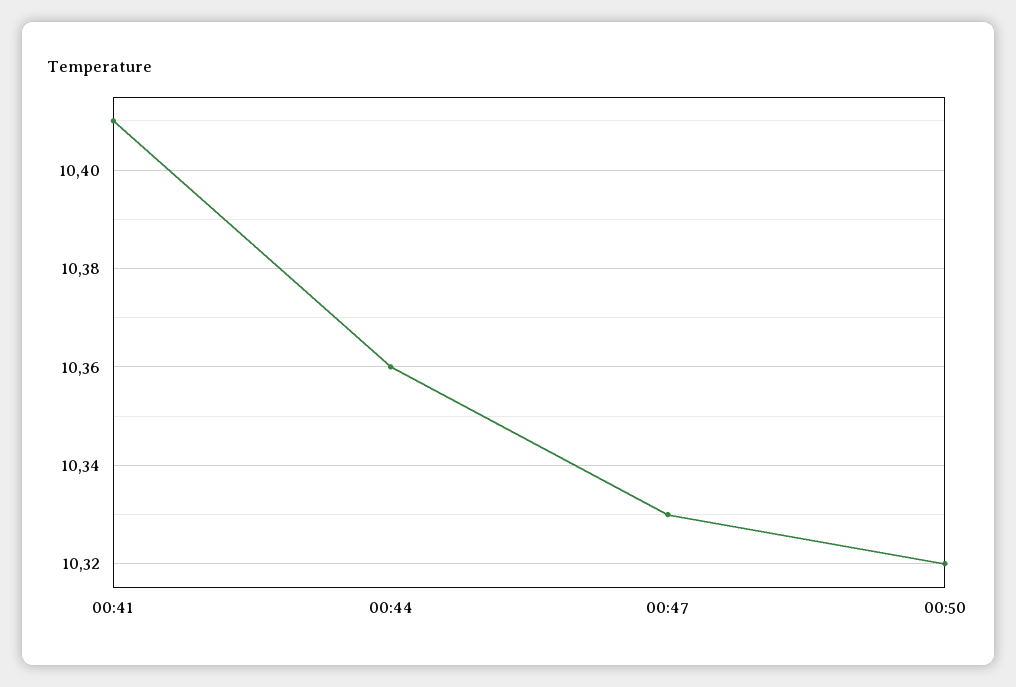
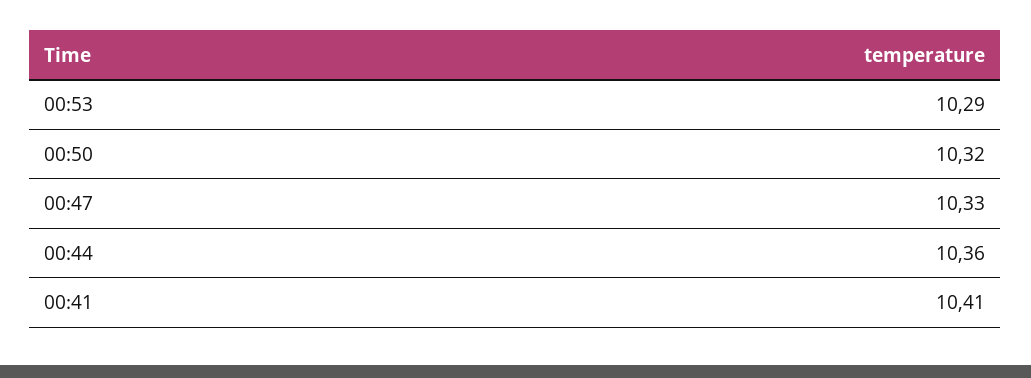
00:53: none -> 10.29

